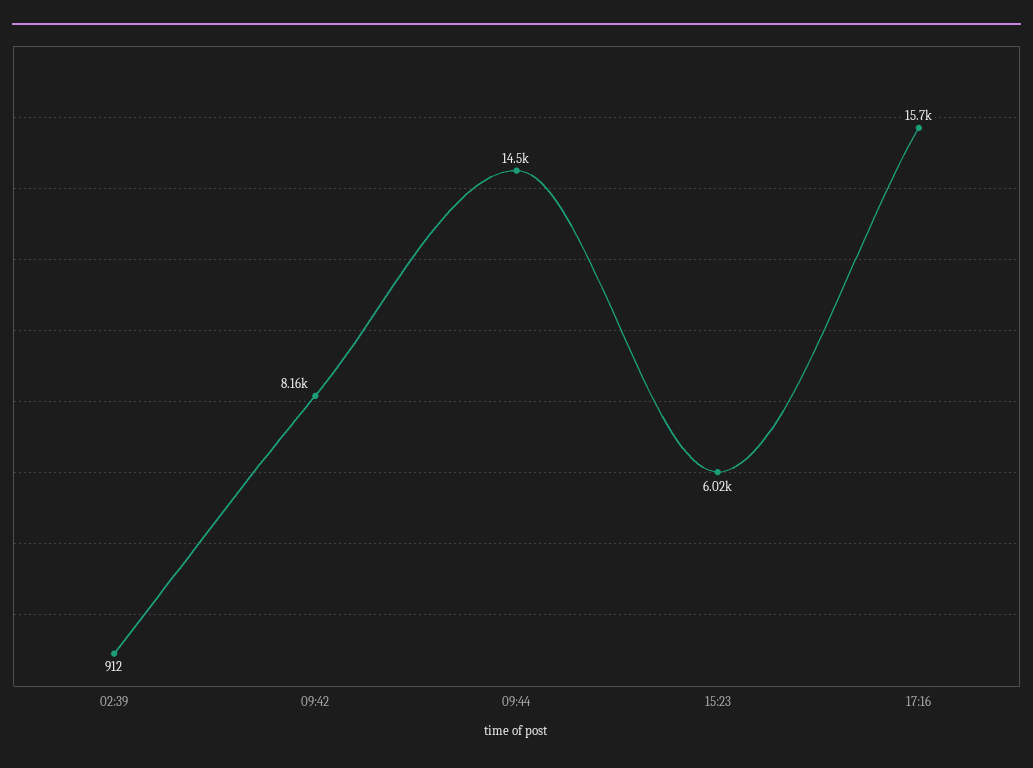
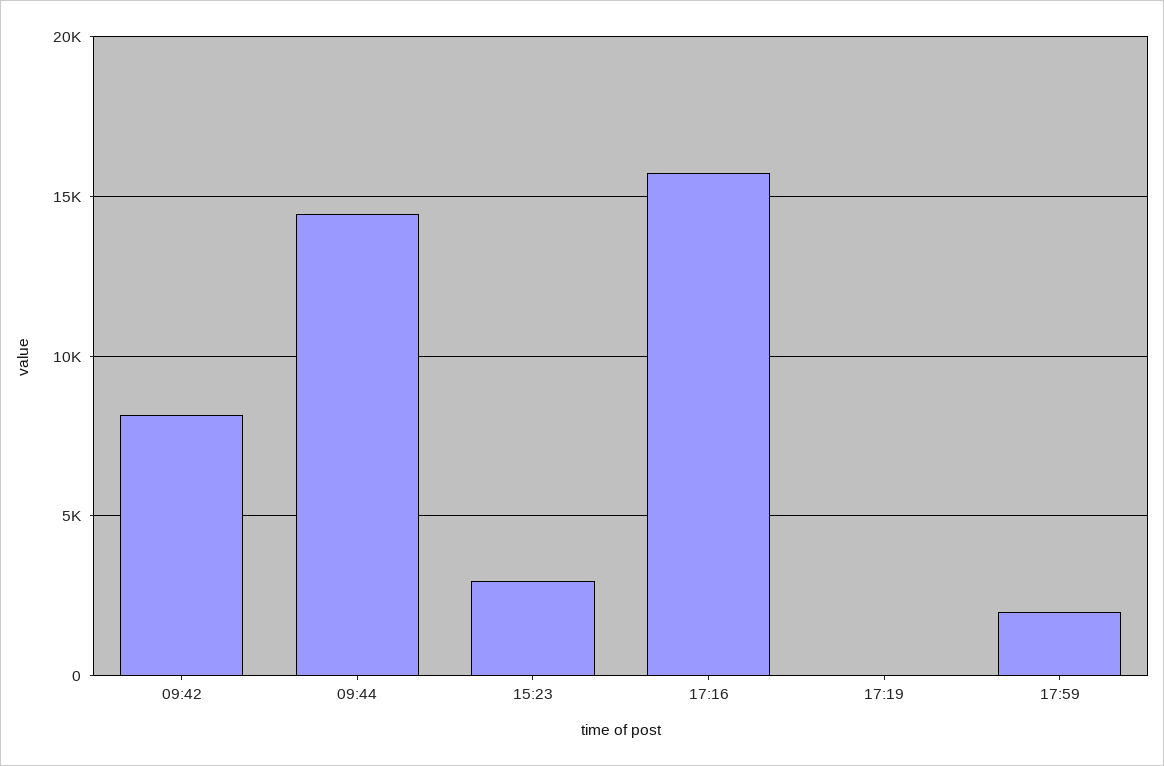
02:39: 912 -> none
15:23: 6020 -> 3000
17:19: none -> 0
17:59: none -> 2000

